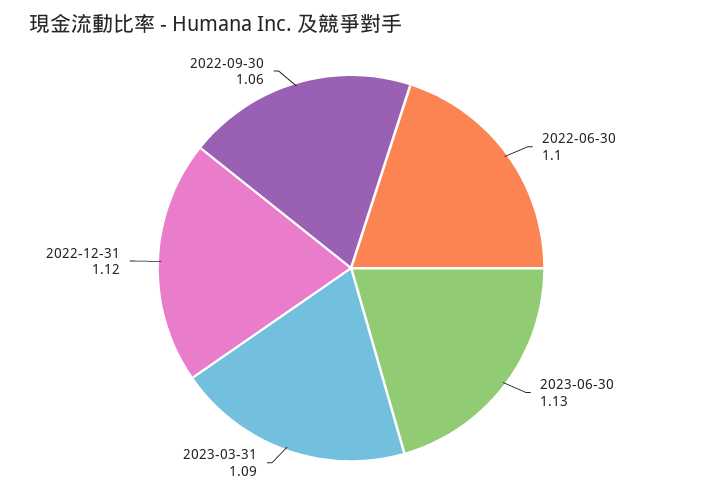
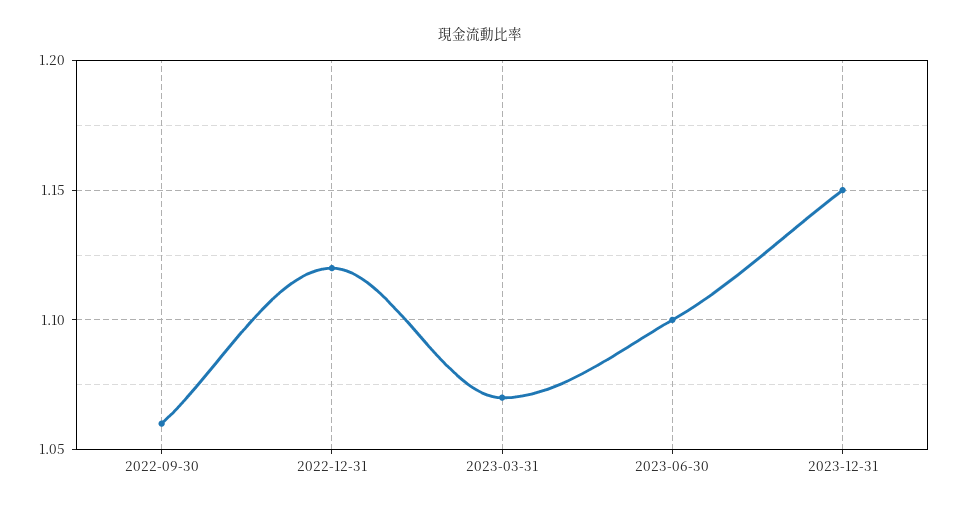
2022-06-30: 1.1 -> none
2023-06-30: 1.13 -> 1.1
2023-03-31: 1.09 -> 1.07
2023-12-31: none -> 1.15

